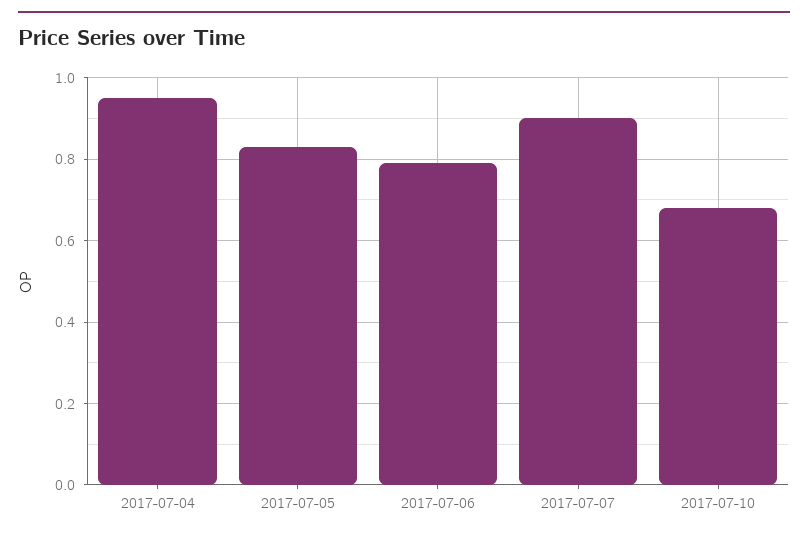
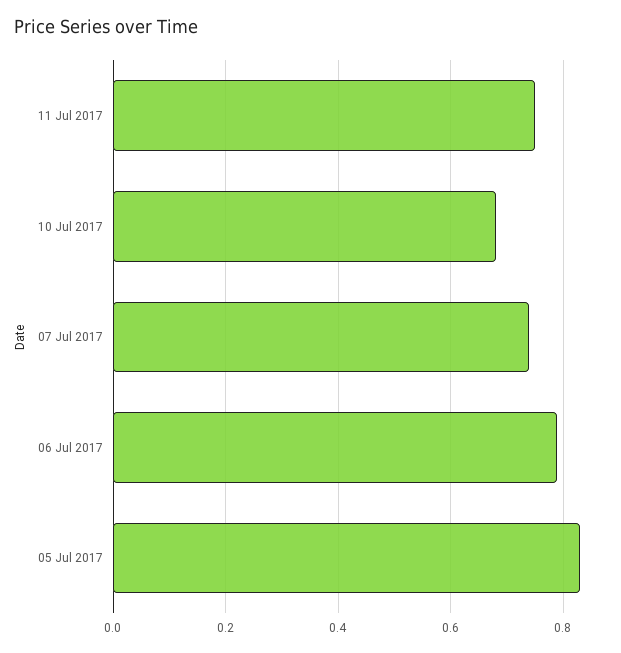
2017-07-04: 0.95 -> none
2017-07-07: 0.9 -> 0.75
11 Jul 2017: none -> 0.75

